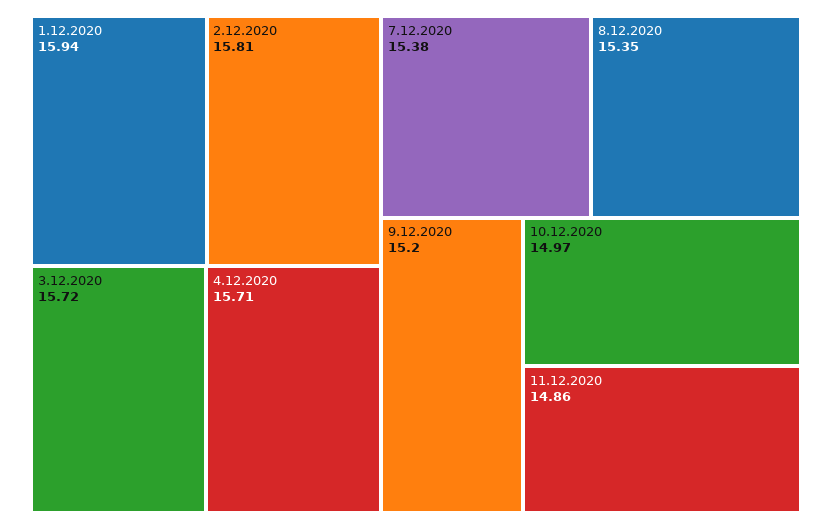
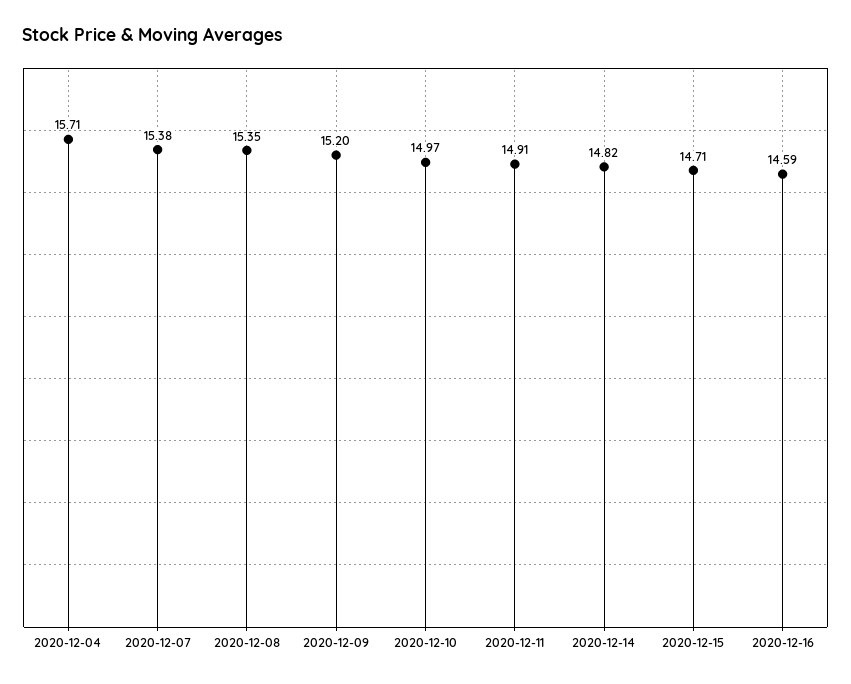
1.12.2020: 15.94 -> none
2.12.2020: 15.81 -> none
3.12.2020: 15.72 -> none
11.12.2020: 14.86 -> 14.91
2020-12-14: none -> 14.82
2020-12-15: none -> 14.71
2020-12-16: none -> 14.59

